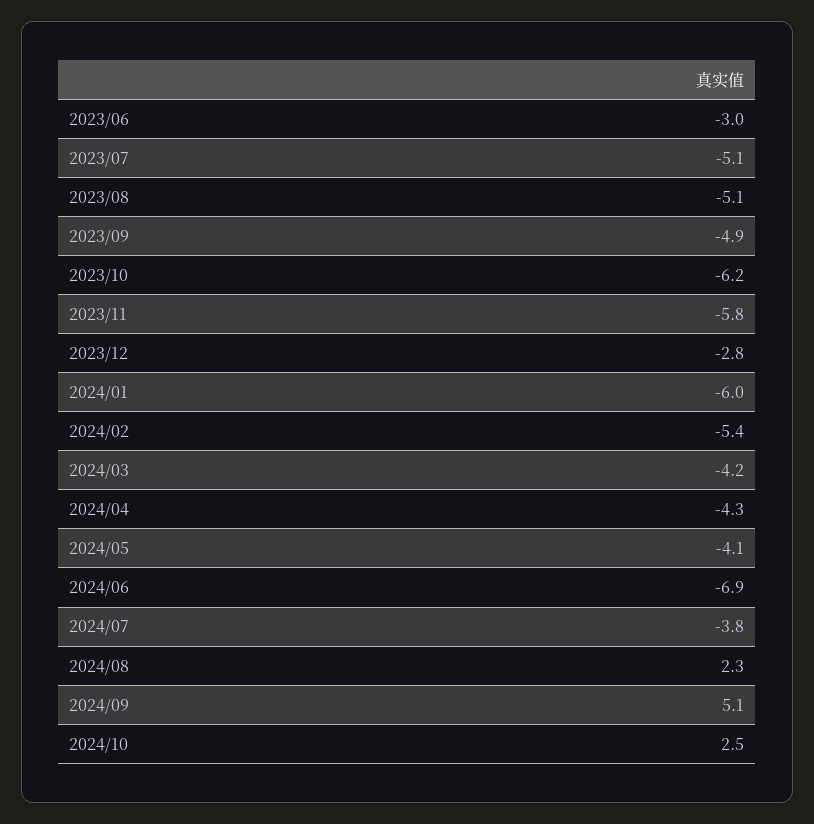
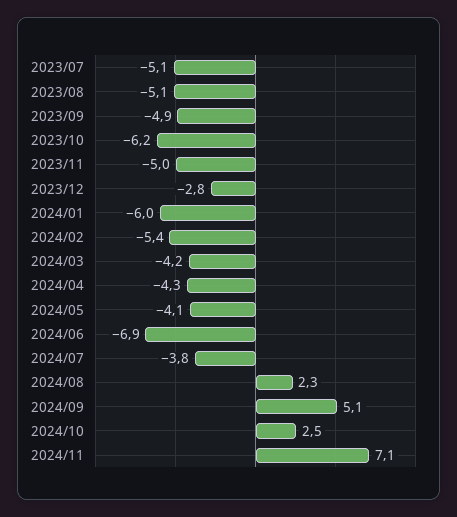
2023/06: -3 -> none
2023/11: -5.8 -> -5
2024/11: none -> 7.1

